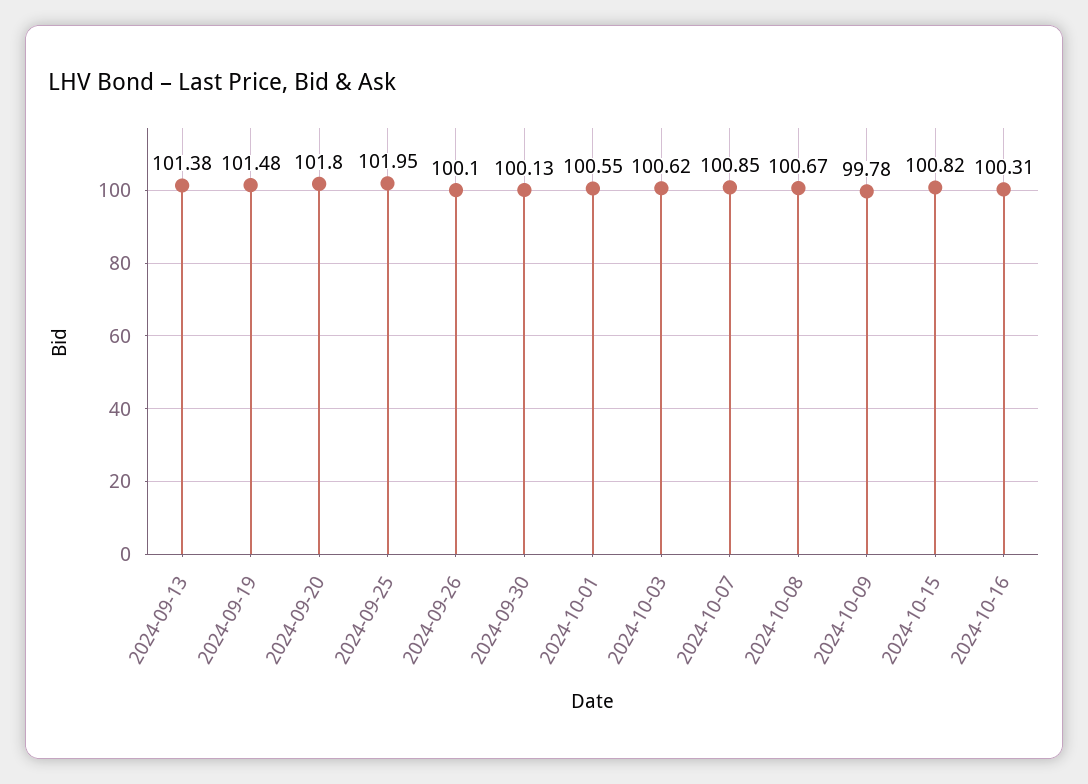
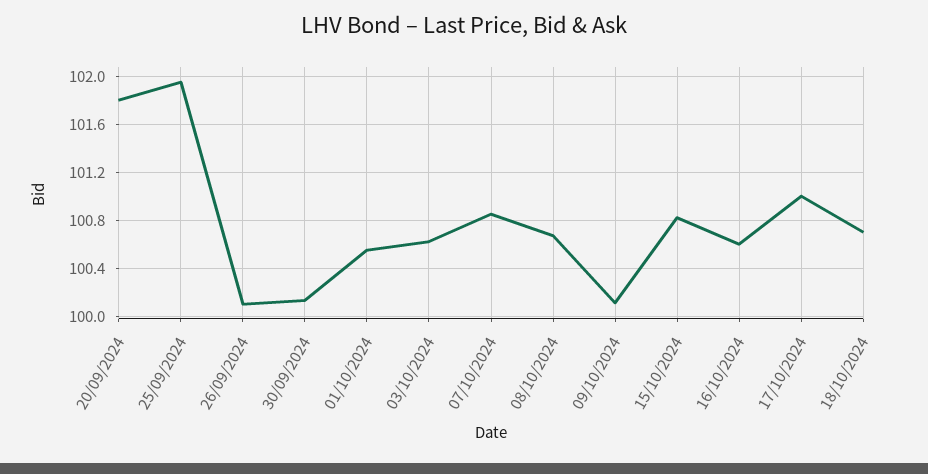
2024-09-13: 101.38 -> none
2024-09-19: 101.48 -> none
2024-10-09: 99.78 -> 100.1
2024-10-16: 100.31 -> 100.6
17/10/2024: none -> 101
18/10/2024: none -> 100.7

